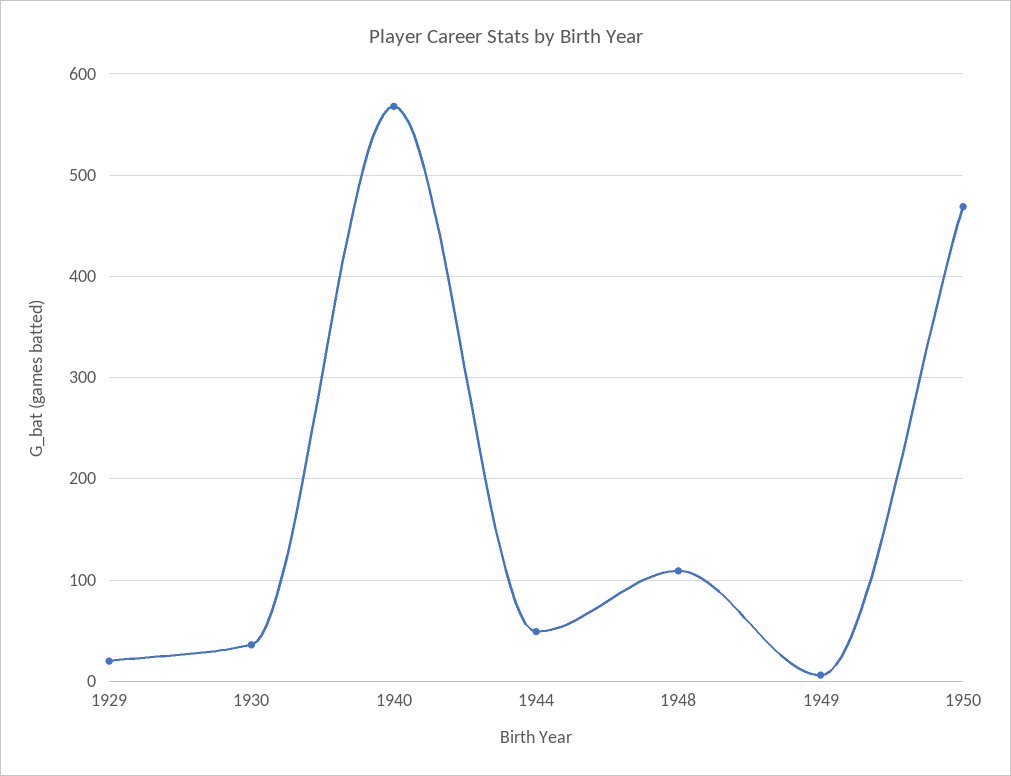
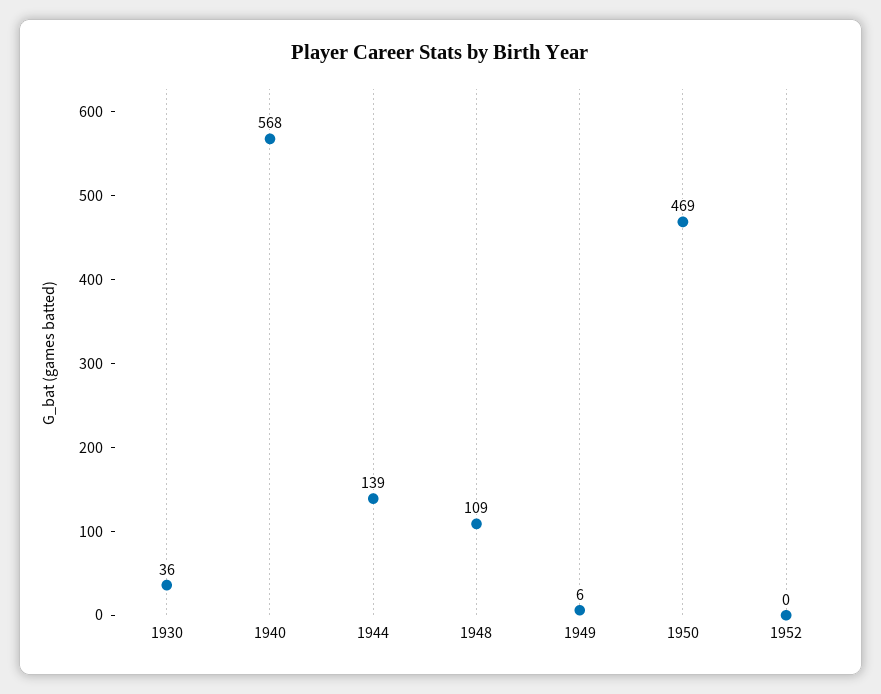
1929: 20 -> none
1944: 50 -> 139
1952: none -> 0

